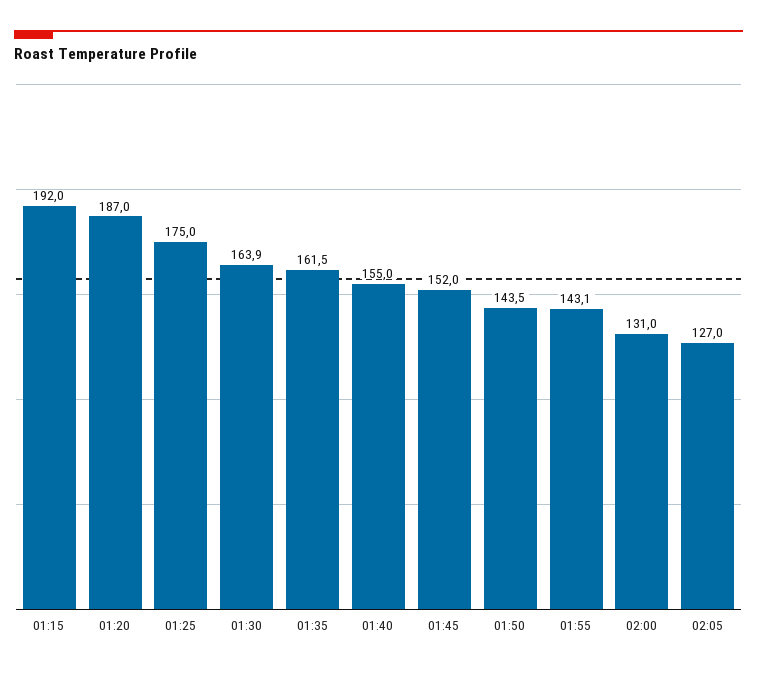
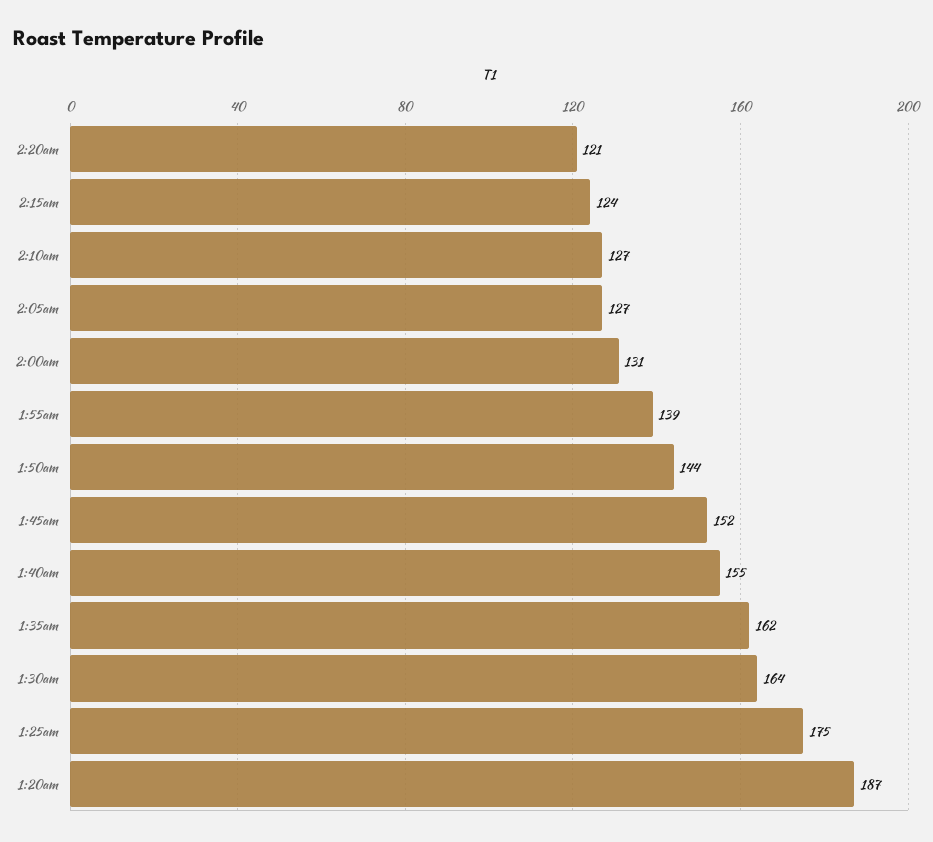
01:15: 192 -> none
01:55: 143.1 -> 139
2:20am: none -> 121
2:15am: none -> 124
2:10am: none -> 127

